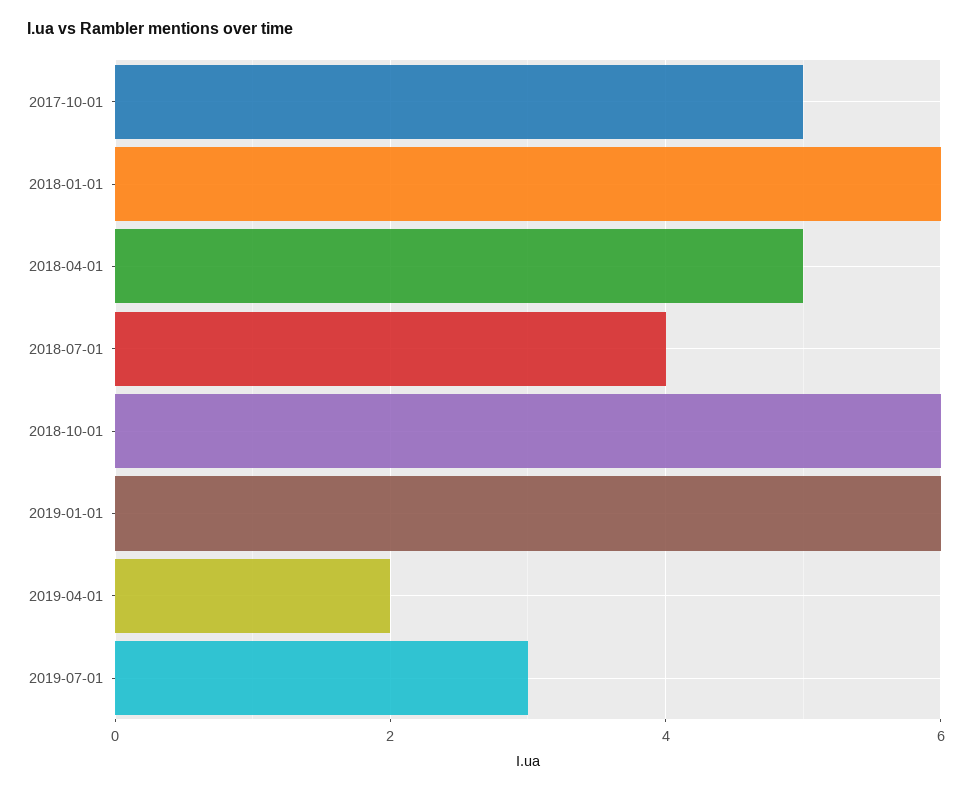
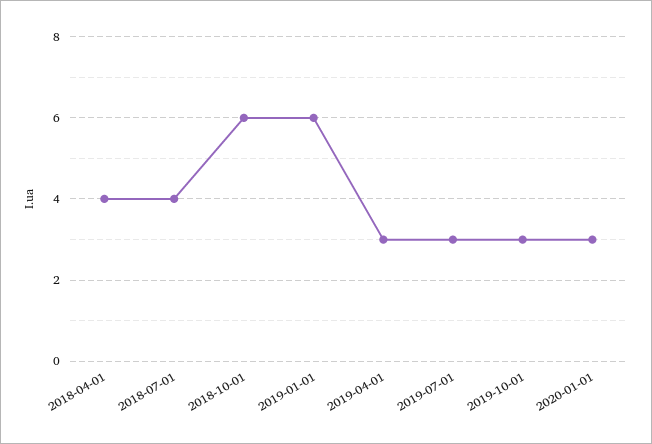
2017-10-01: 5 -> none
2018-01-01: 6 -> none
2018-04-01: 5 -> 4
2019-04-01: 2 -> 3
2019-10-01: none -> 3
2020-01-01: none -> 3

